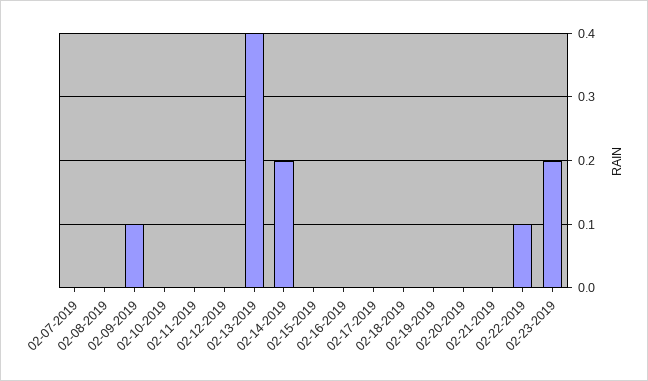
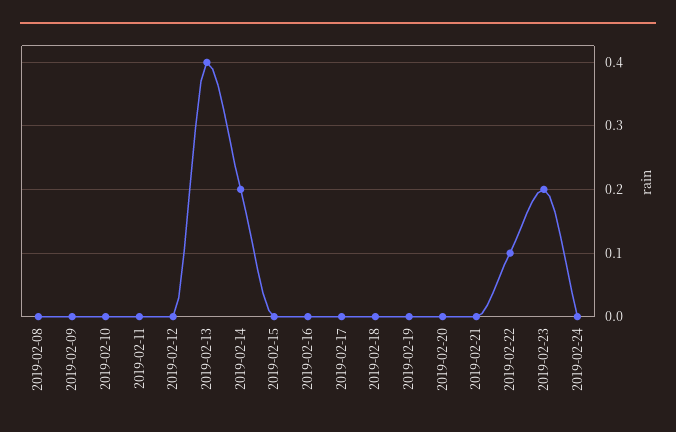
02-07-2019: 0 -> none
02-09-2019: 0.1 -> 0
2019-02-24: none -> 0

